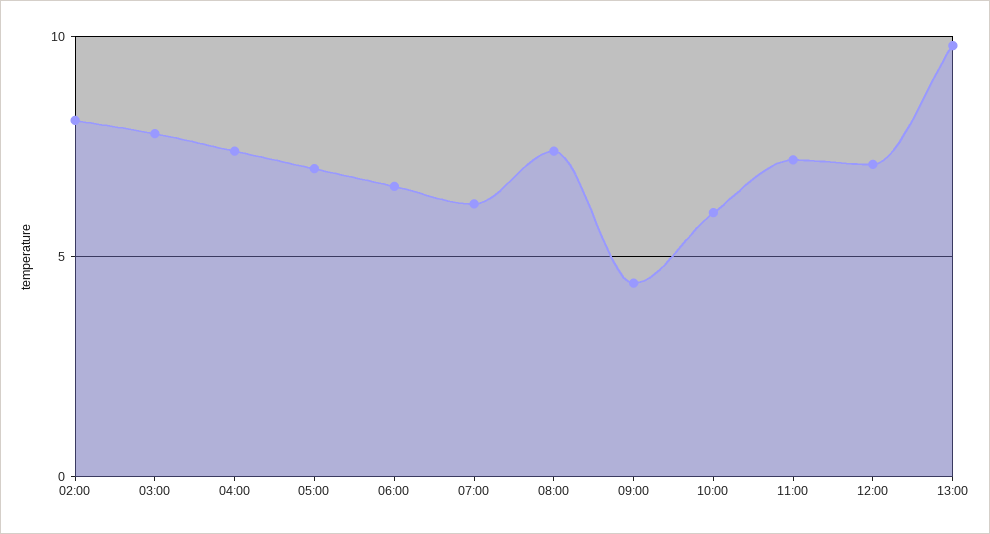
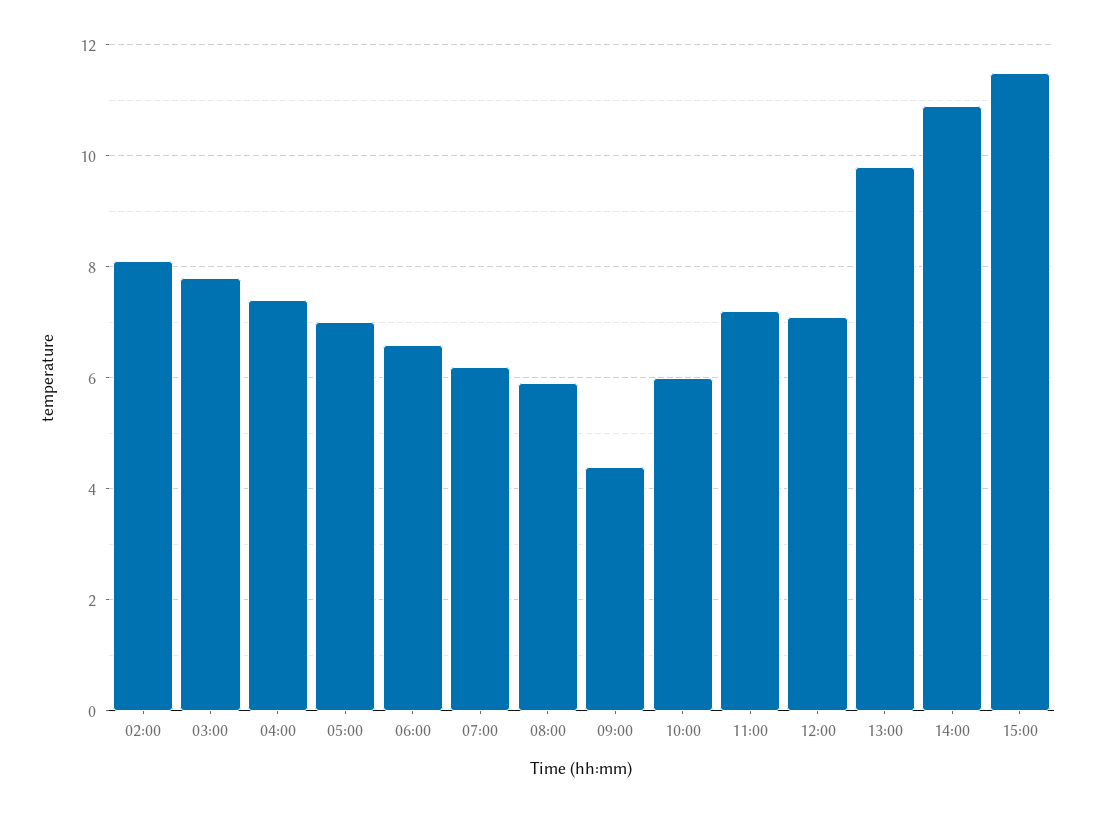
08:00: 7.5 -> 6
14:00: none -> 11
15:00: none -> 11.5

